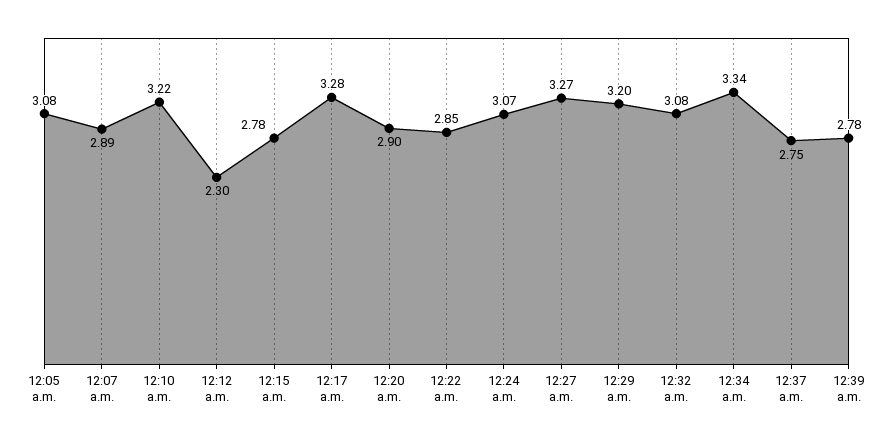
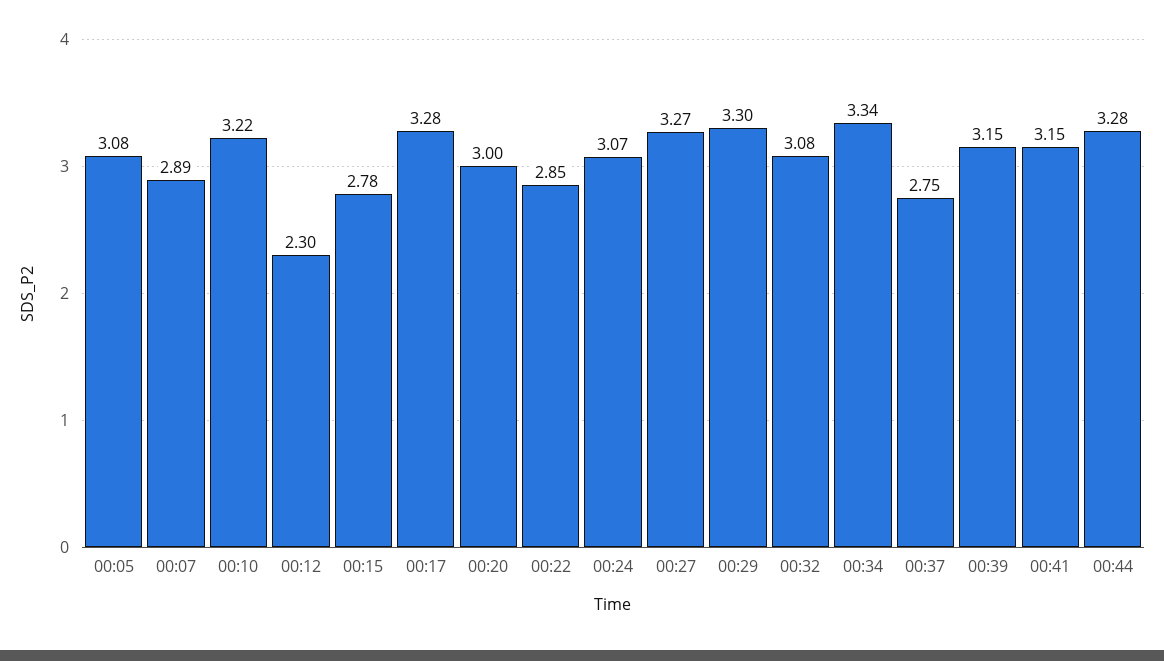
12:20 a.m.: 2.9 -> 3
12:29 a.m.: 3.2 -> 3.3
12:39 a.m.: 2.78 -> 3.15
00:41: none -> 3.15
00:44: none -> 3.28

